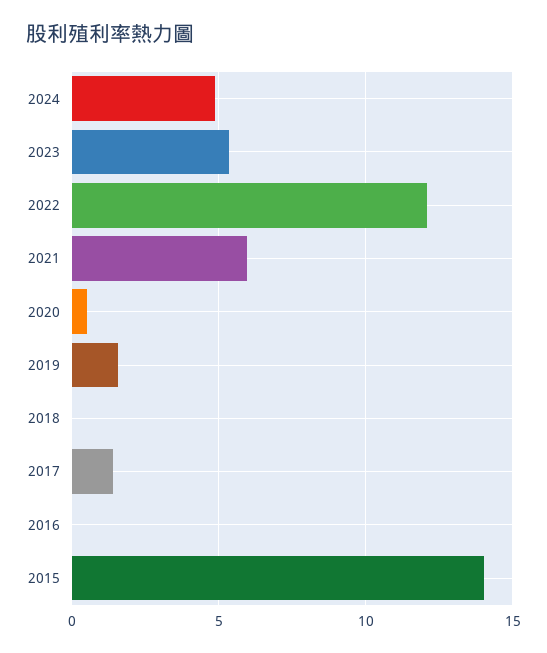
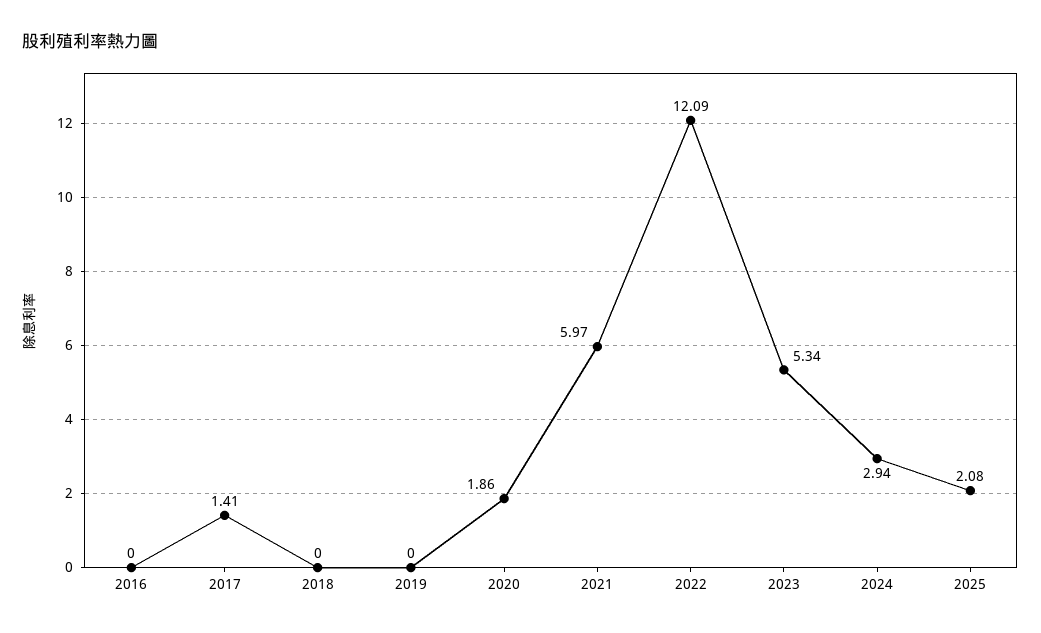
2024: 5 -> 2.94
2020: 0.5 -> 1.86
2019: 1.5 -> 0
2015: 14 -> none
2025: none -> 2.08

